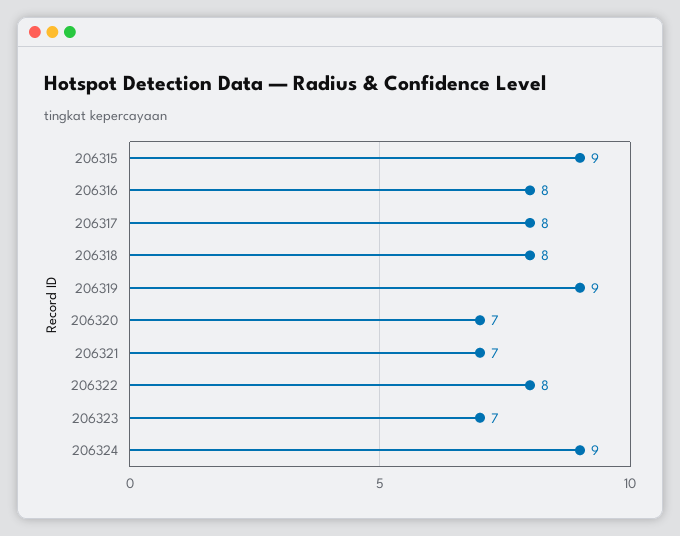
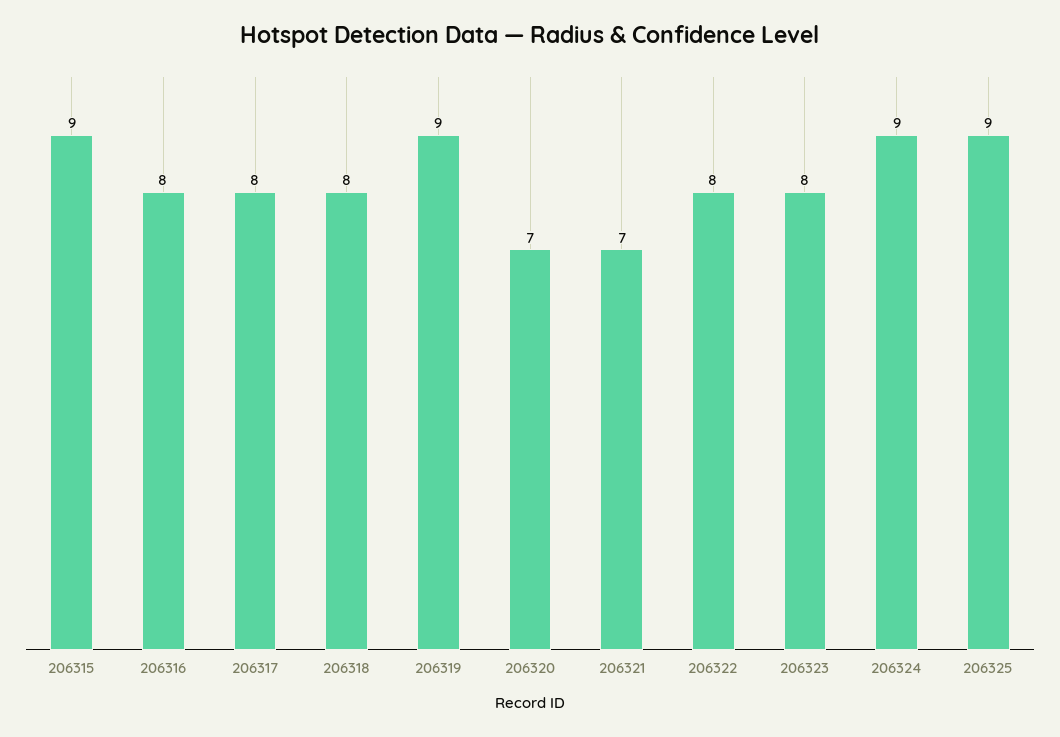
206323: 7 -> 8
206325: none -> 9

